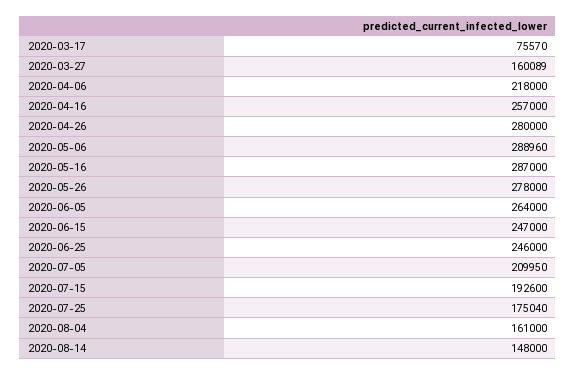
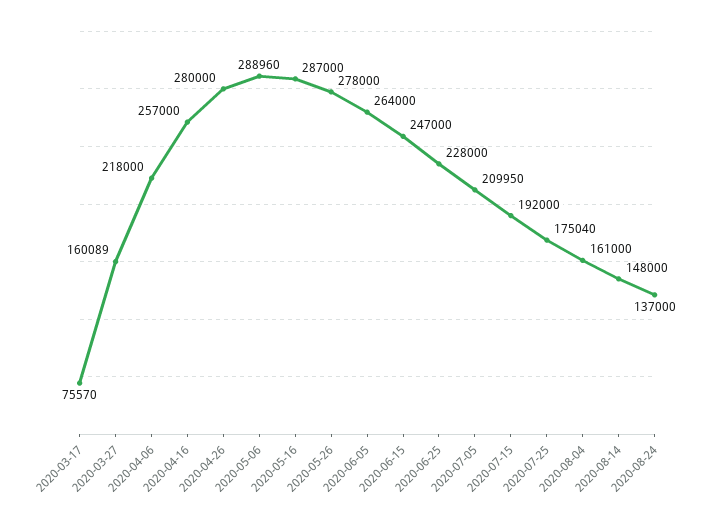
2020-06-25: 246000 -> 228000
2020-07-15: 192600 -> 192000
2020-08-24: none -> 137000

